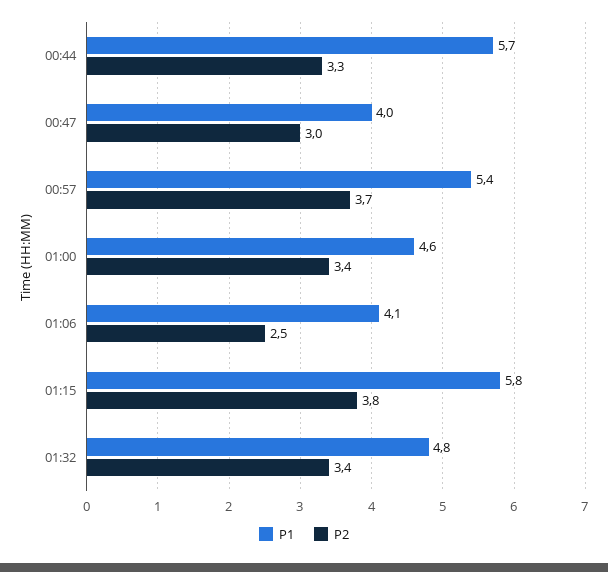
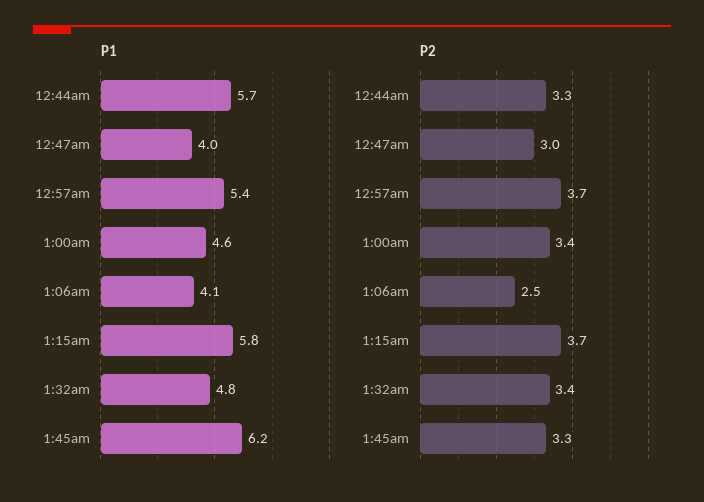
P2, 01:15: 3.8 -> 3.7
P1, 1:45am: none -> 6.2
P2, 1:45am: none -> 3.3

